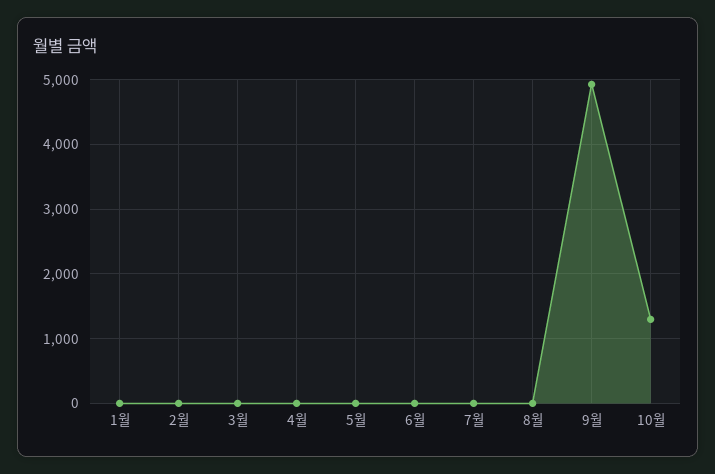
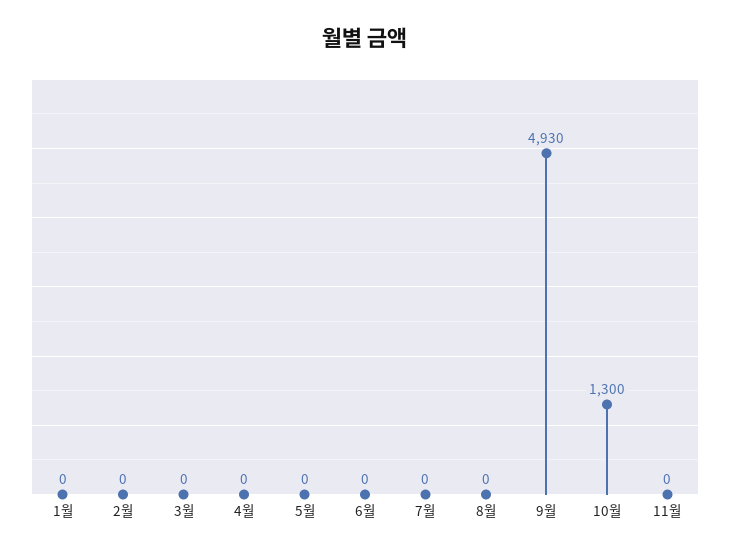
11월: none -> 0

